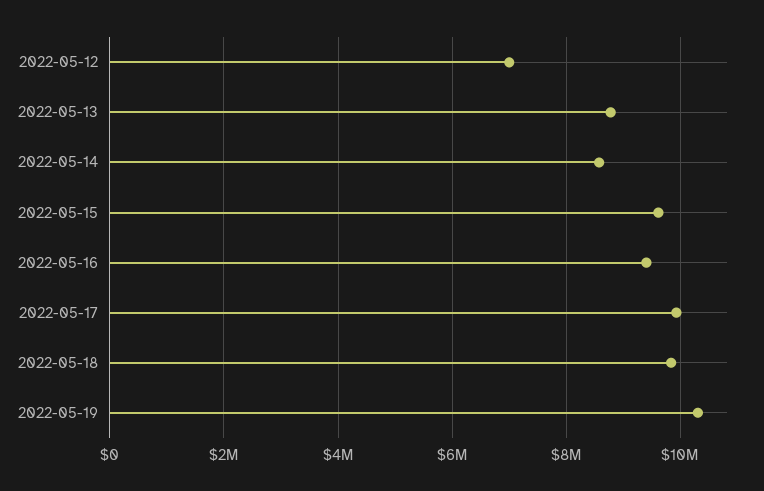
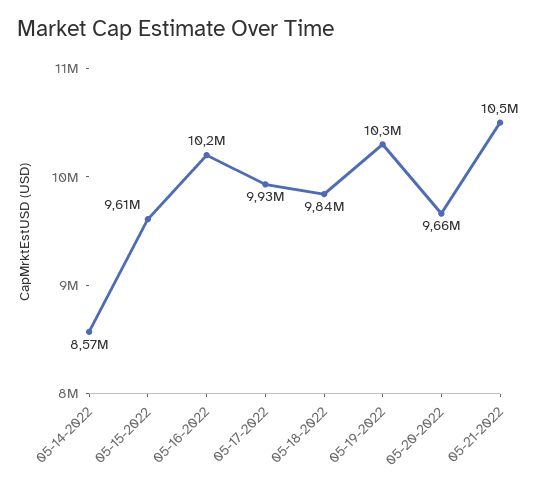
2022-05-12: 7000000 -> none
2022-05-13: 8800000 -> none
2022-05-16: 9400000 -> 10200000
05-20-2022: none -> 9660000
05-21-2022: none -> 10500000

